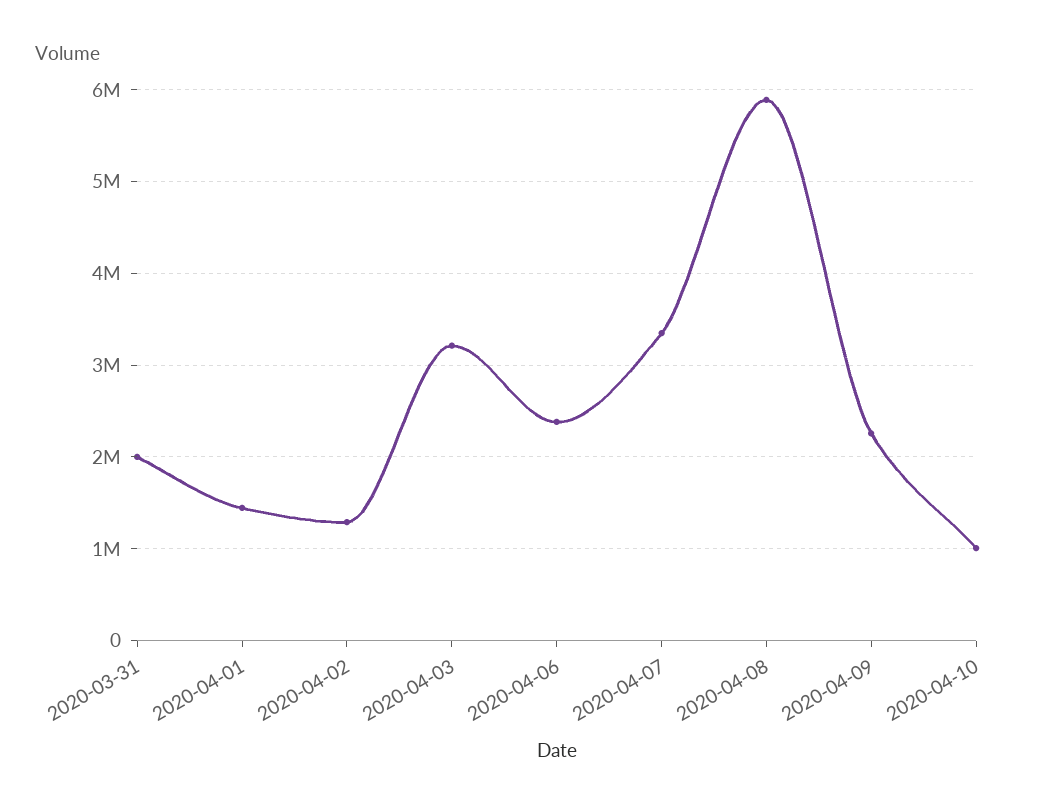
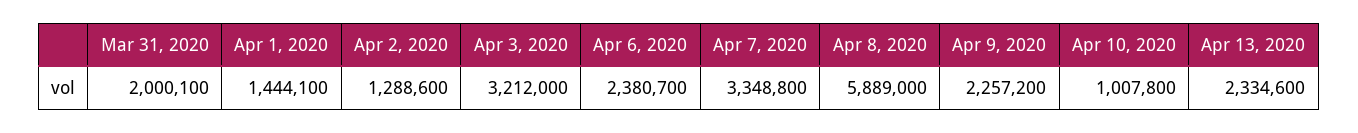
Apr 13, 2020: none -> 2334600

